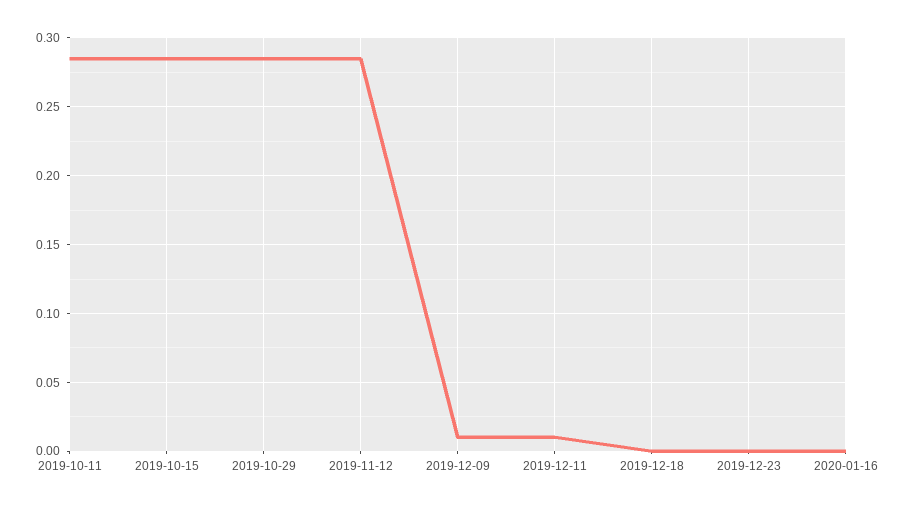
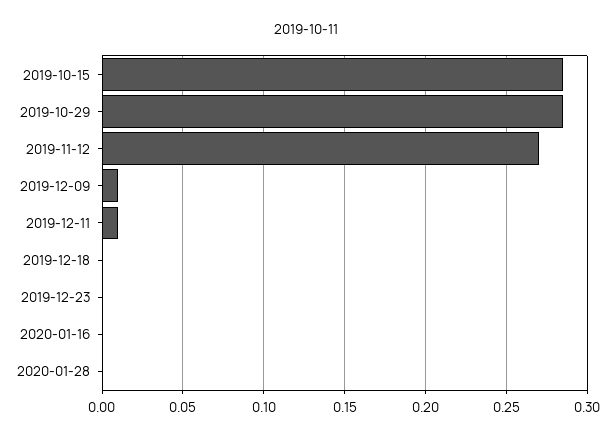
2019-10-11: 0.285 -> none
2019-11-12: 0.285 -> 0.27
2020-01-28: none -> 0

